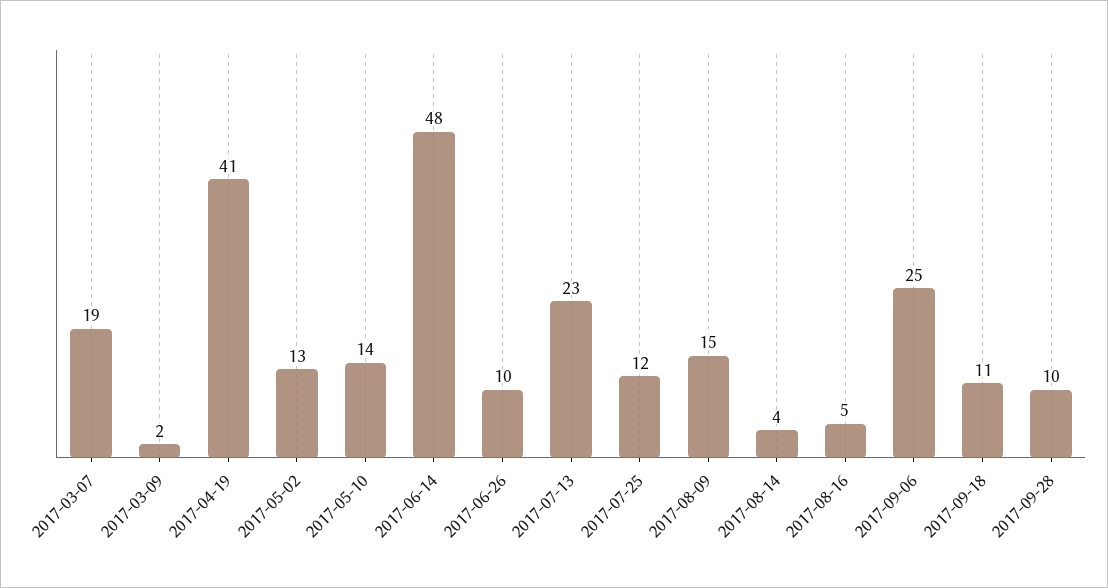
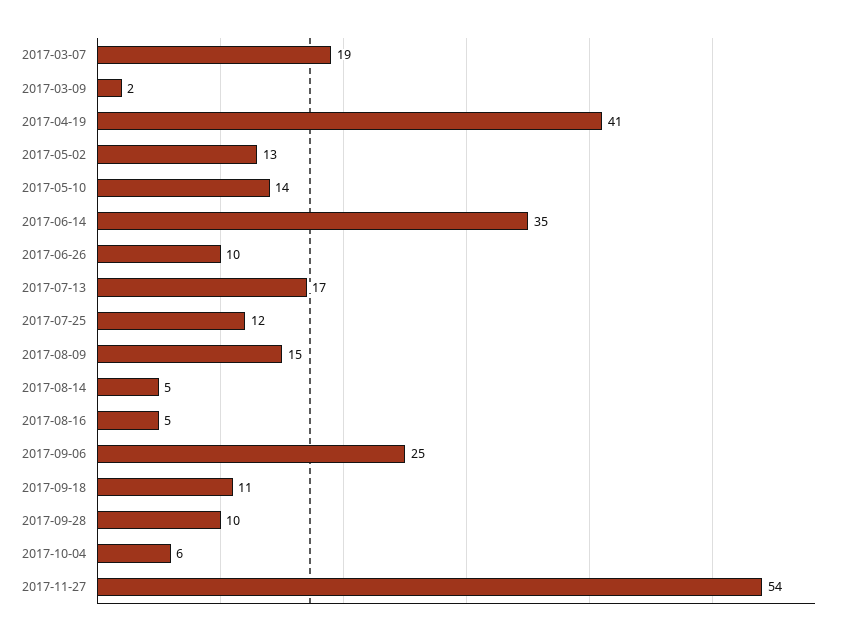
2017-06-14: 48 -> 35
2017-07-13: 23 -> 17
2017-08-14: 4 -> 5
2017-10-04: none -> 6
2017-11-27: none -> 54

